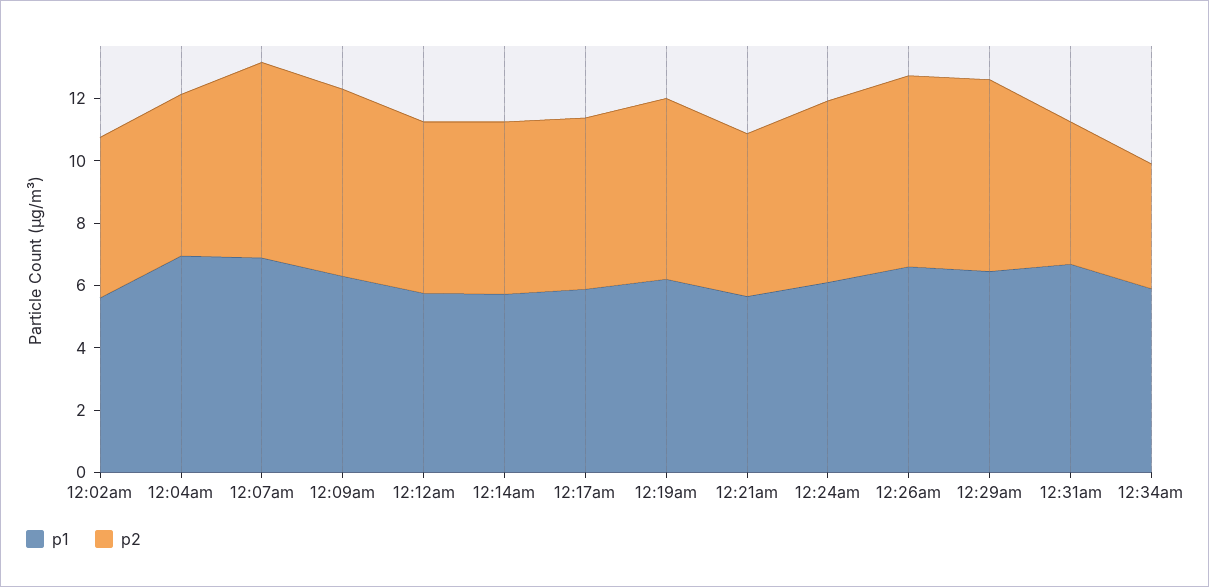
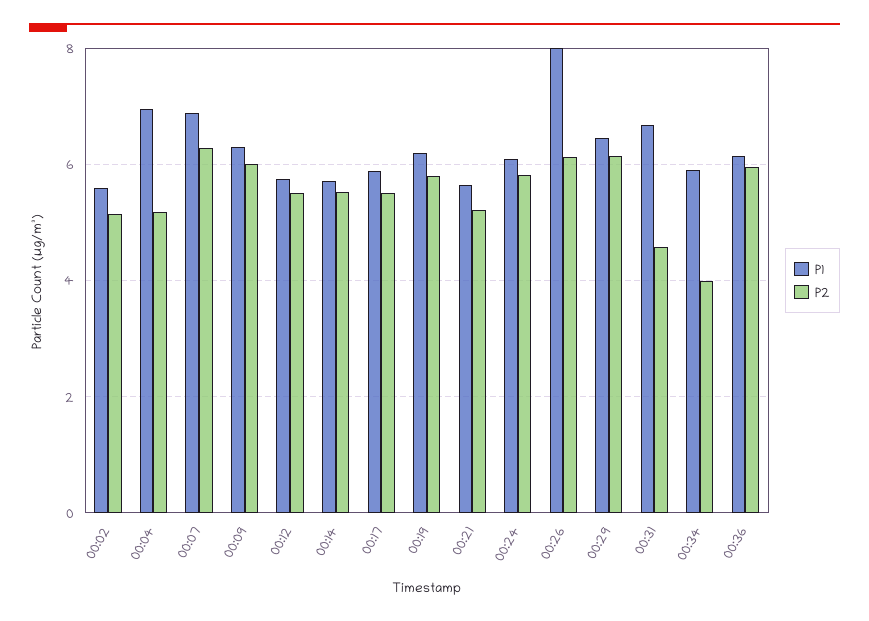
p1, 12:26am: 6.5 -> 8
p1, 00:36: none -> 6.2
p2, 00:36: none -> 6

